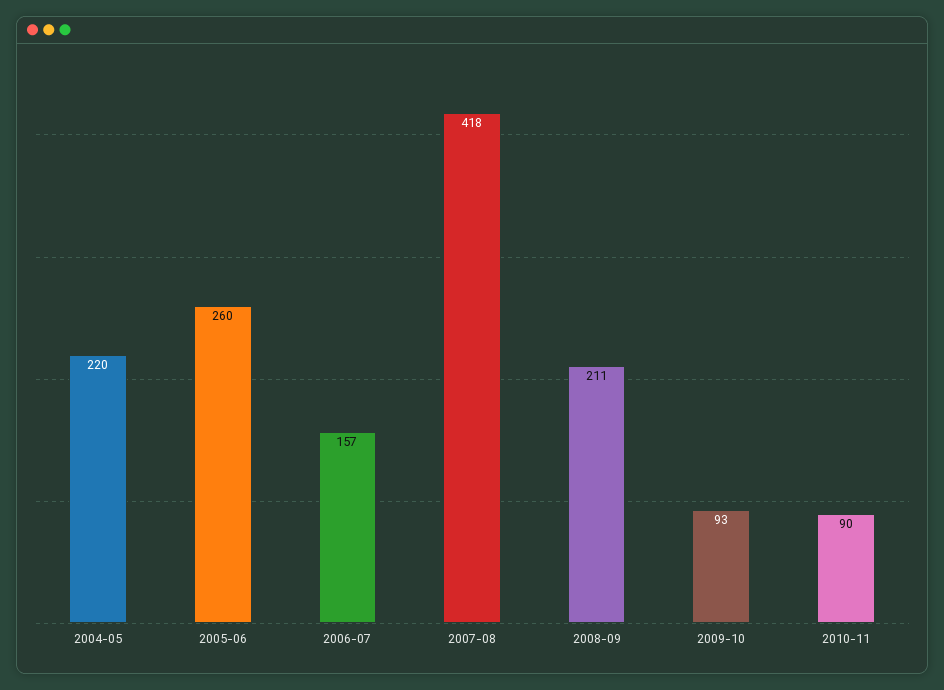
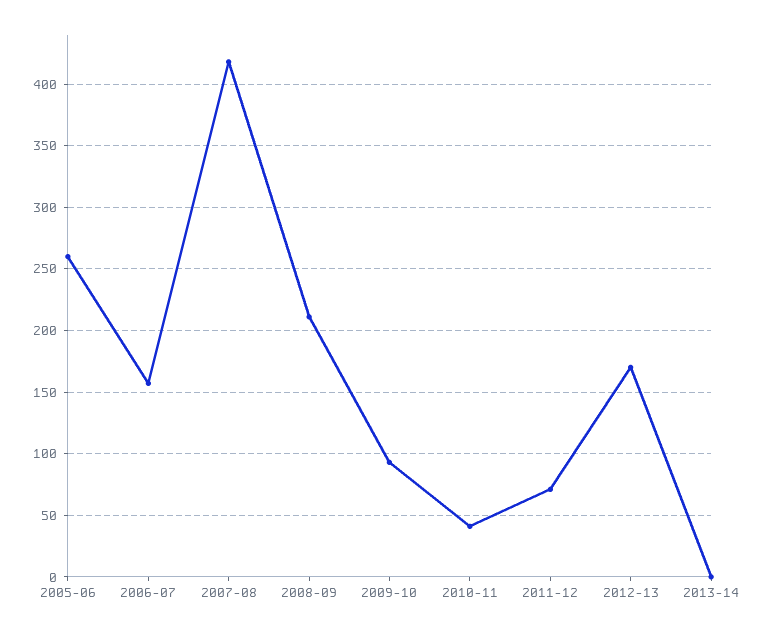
2004-05: 220 -> none
2010-11: 90 -> 40
2011-12: none -> 70
2012-13: none -> 170
2013-14: none -> 0

